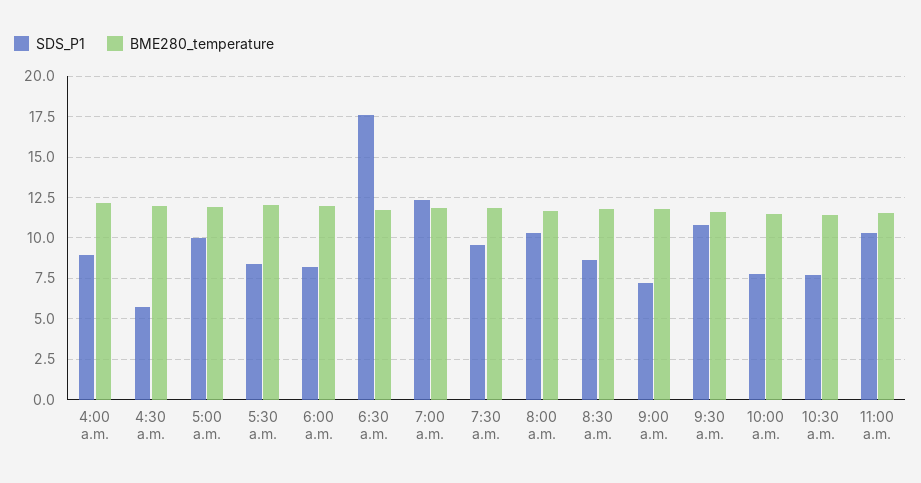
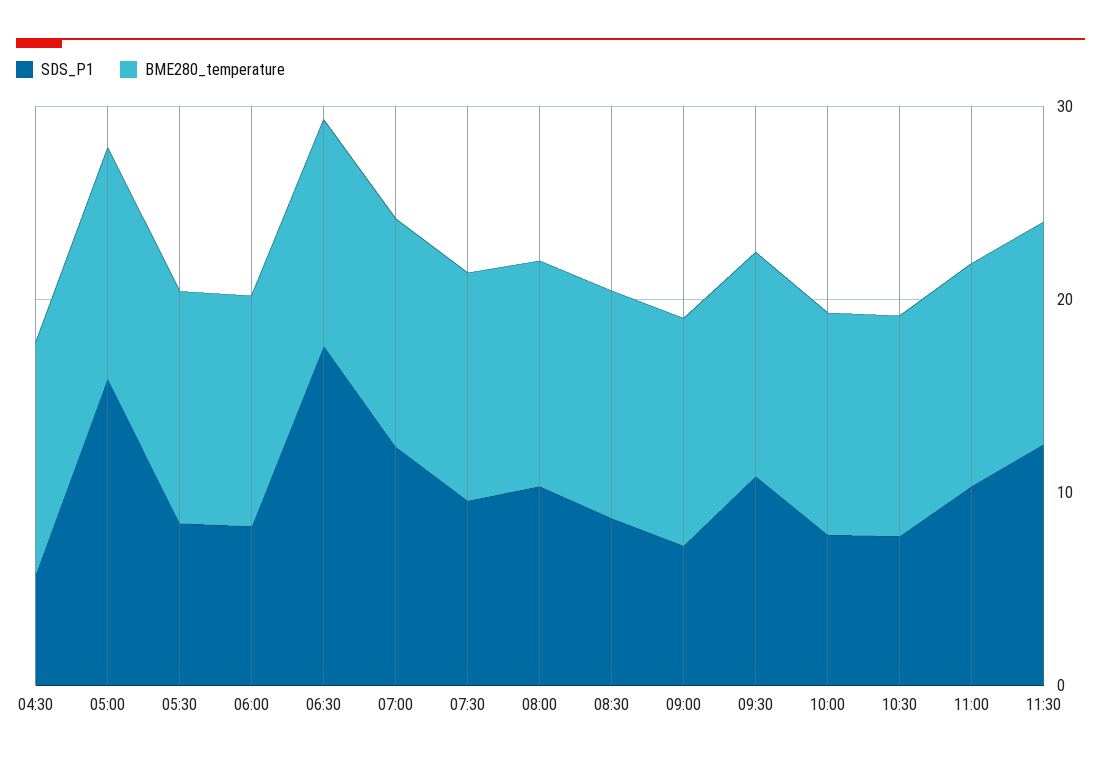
SDS_P1, 4:00 a.m.: 9 -> none
BME280_temperature, 4:00 a.m.: 12 -> none
SDS_P1, 5:00 a.m.: 10 -> 16
SDS_P1, 11:30: none -> 12
BME280_temperature, 11:30: none -> 12

